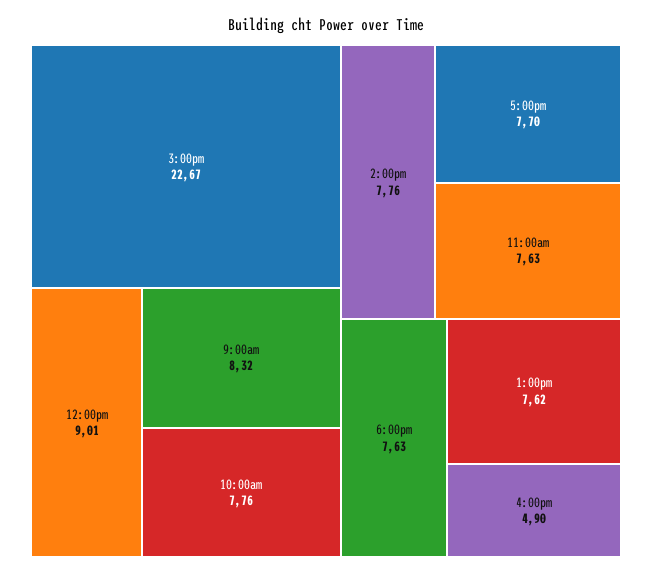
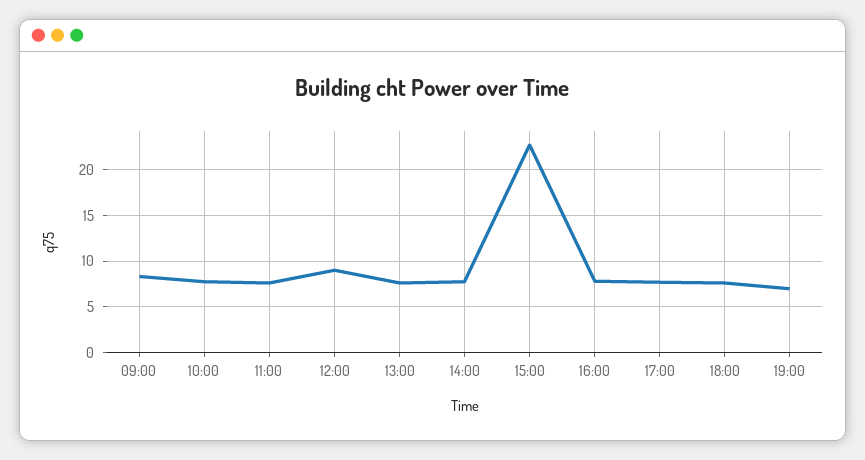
4:00pm: 4.9 -> 8
19:00: none -> 7

